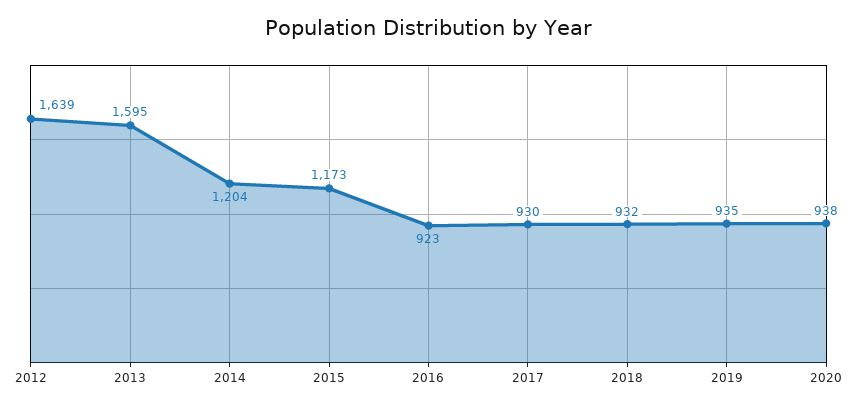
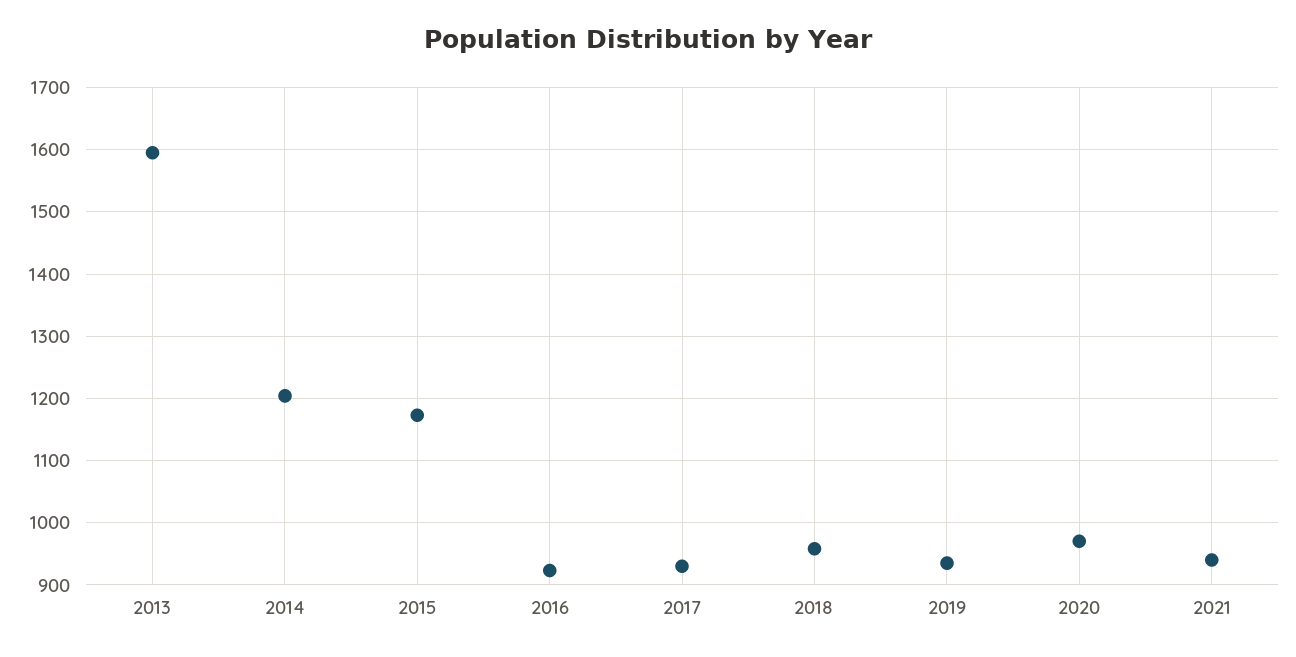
2012: 1639 -> none
2018: 932 -> 960
2020: 938 -> 970
2021: none -> 940

